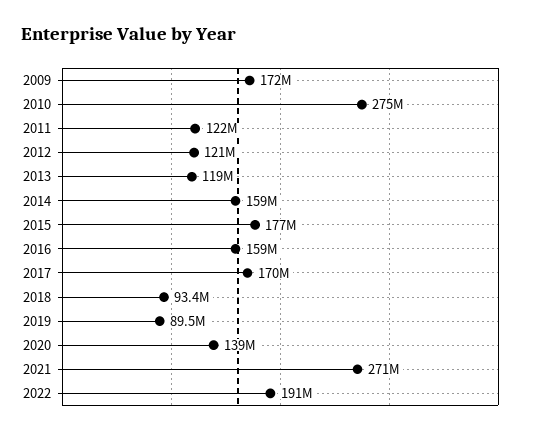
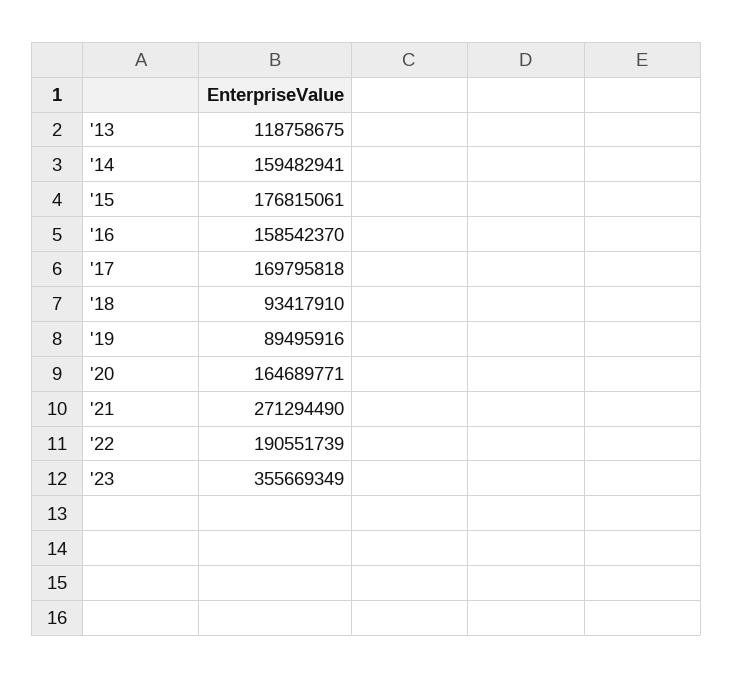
2009: 172000000 -> none
2010: 275000000 -> none
2011: 122000000 -> none
2012: 121000000 -> none
2020: 139000000 -> 164689771
'23: none -> 355669349

